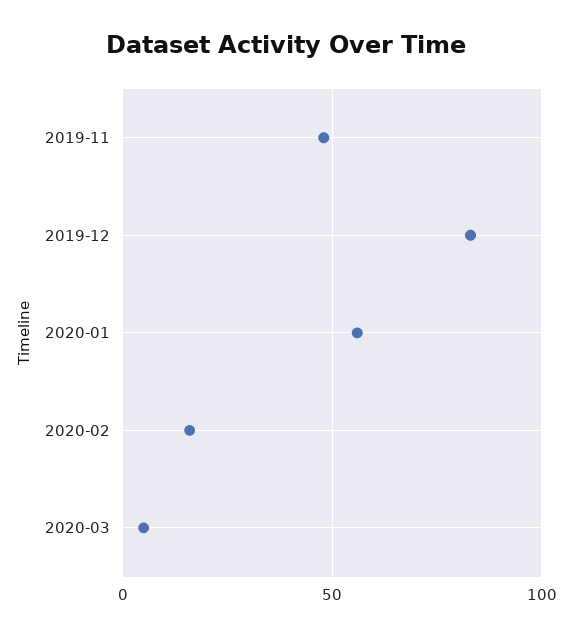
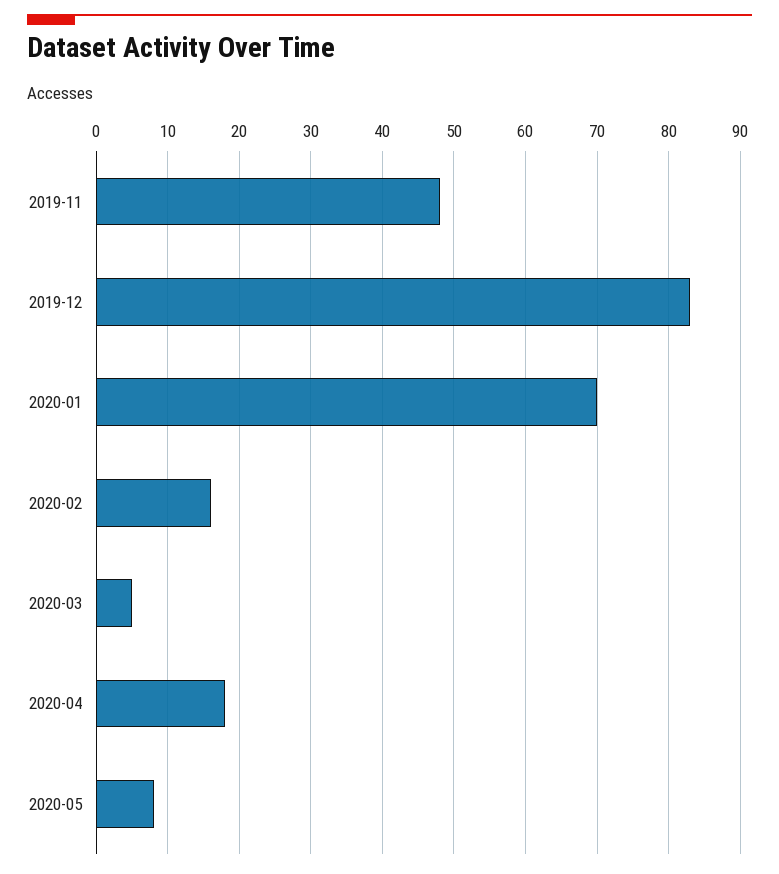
2020-01: 55 -> 70
2020-04: none -> 18
2020-05: none -> 8

